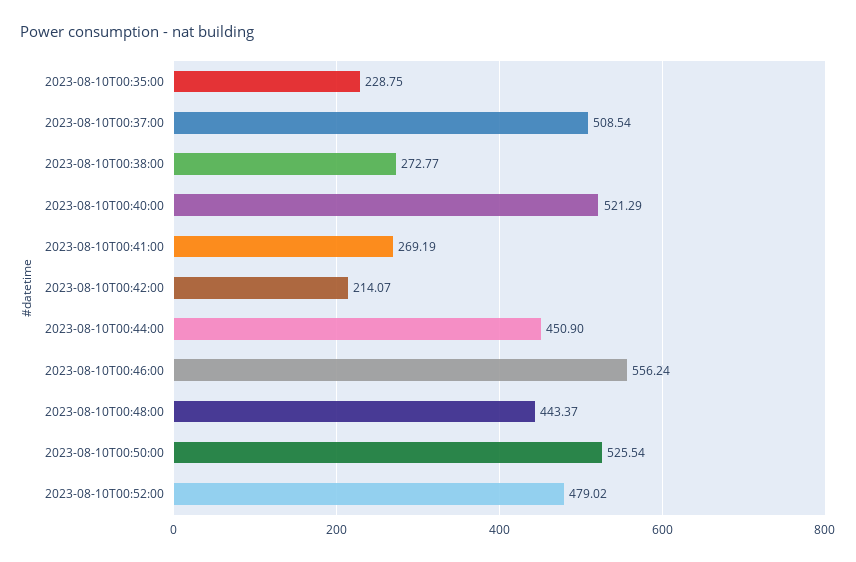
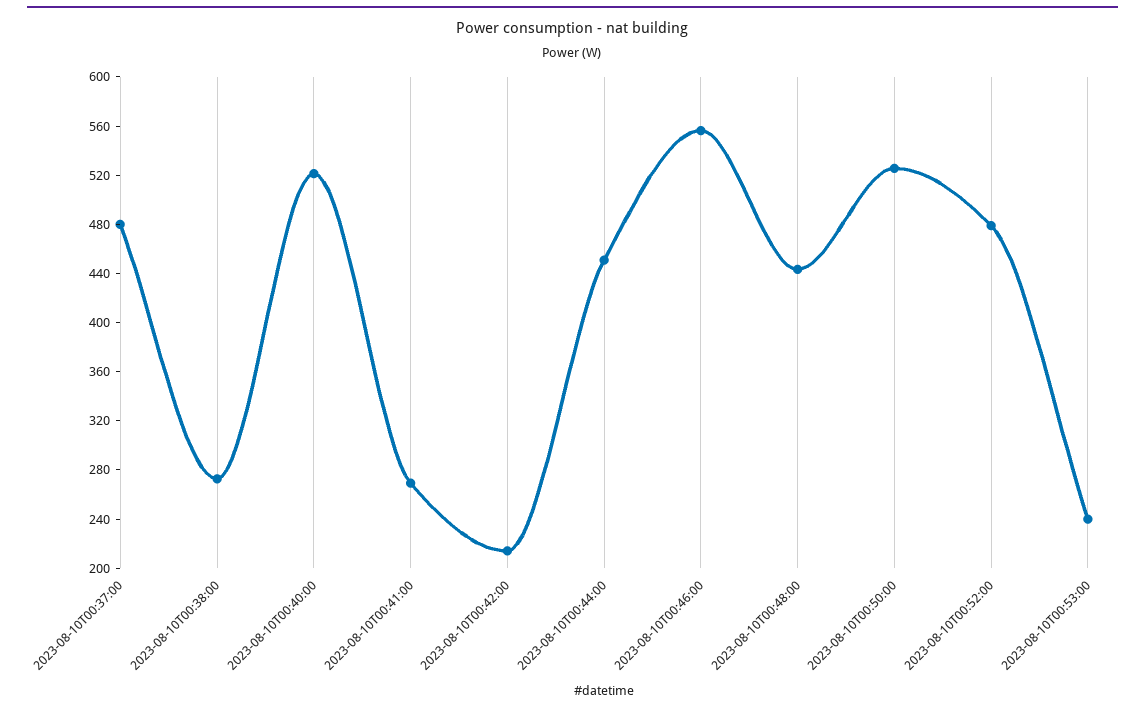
2023-08-10T00:35:00: 228.75 -> none
2023-08-10T00:37:00: 508.54 -> 480
2023-08-10T00:53:00: none -> 240

